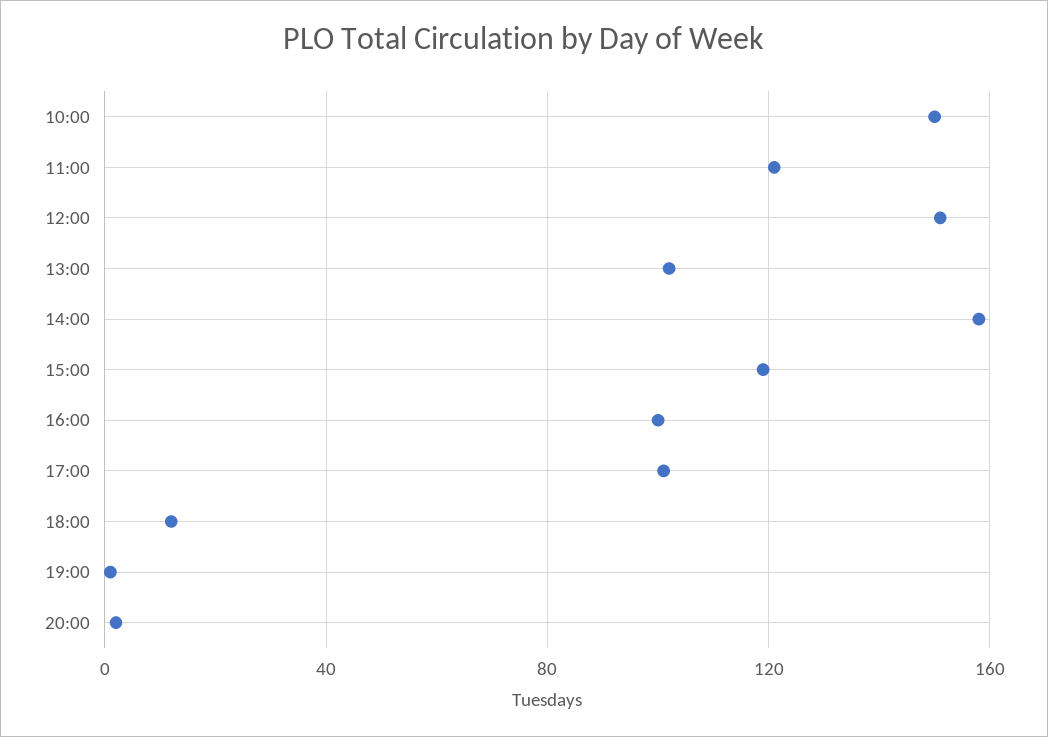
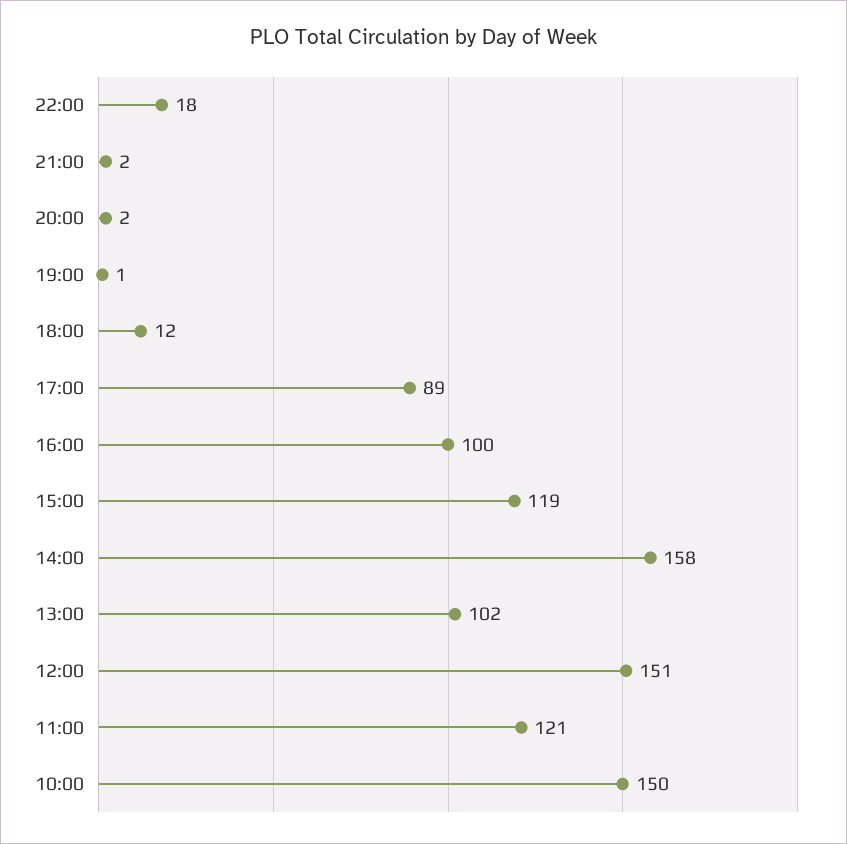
17:00: 100 -> 89
22:00: none -> 18
21:00: none -> 2

